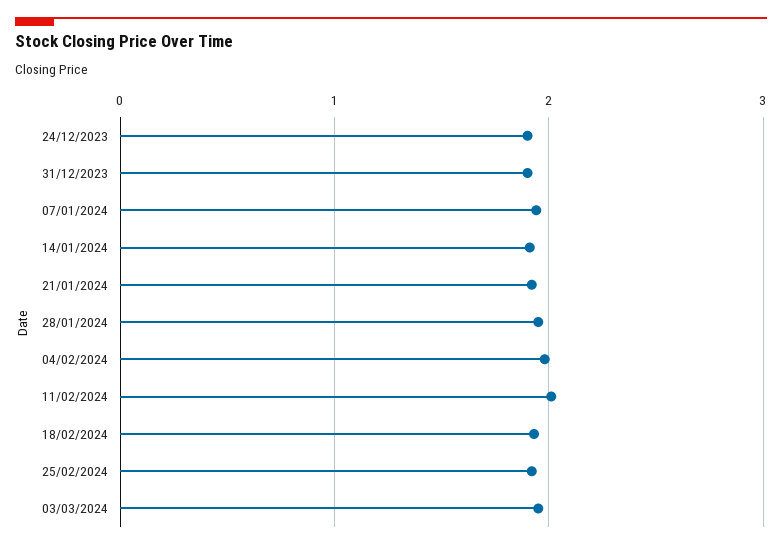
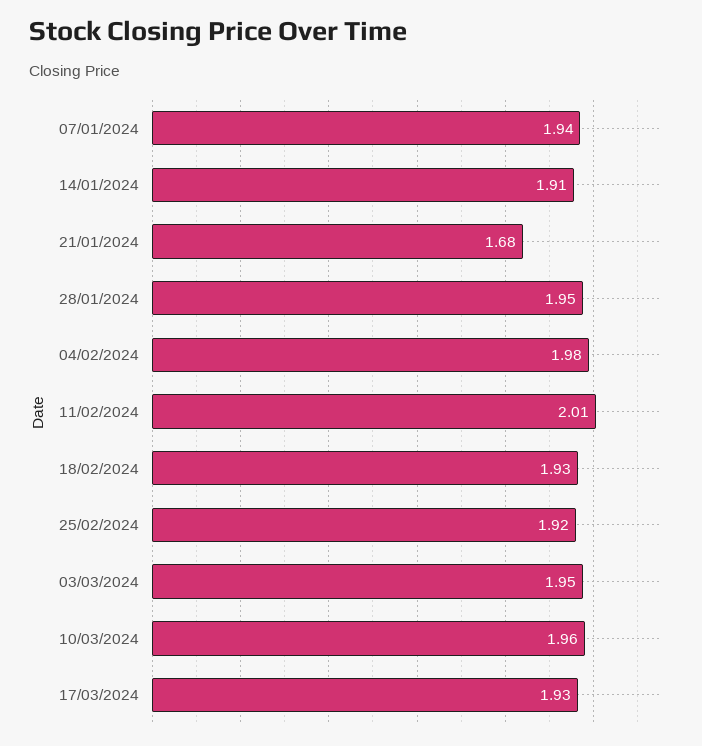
24/12/2023: 1.9 -> none
31/12/2023: 1.9 -> none
21/01/2024: 1.9 -> 1.68
10/03/2024: none -> 1.96
17/03/2024: none -> 1.93

